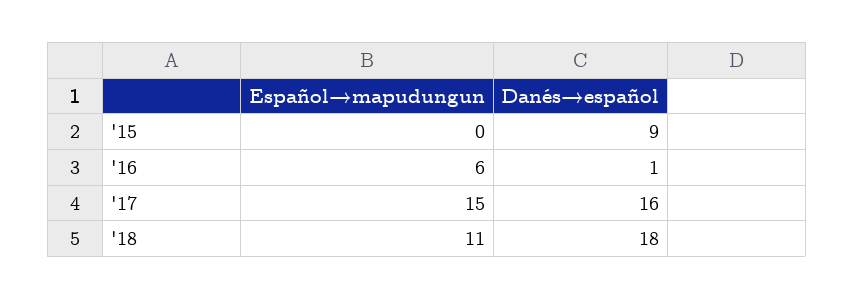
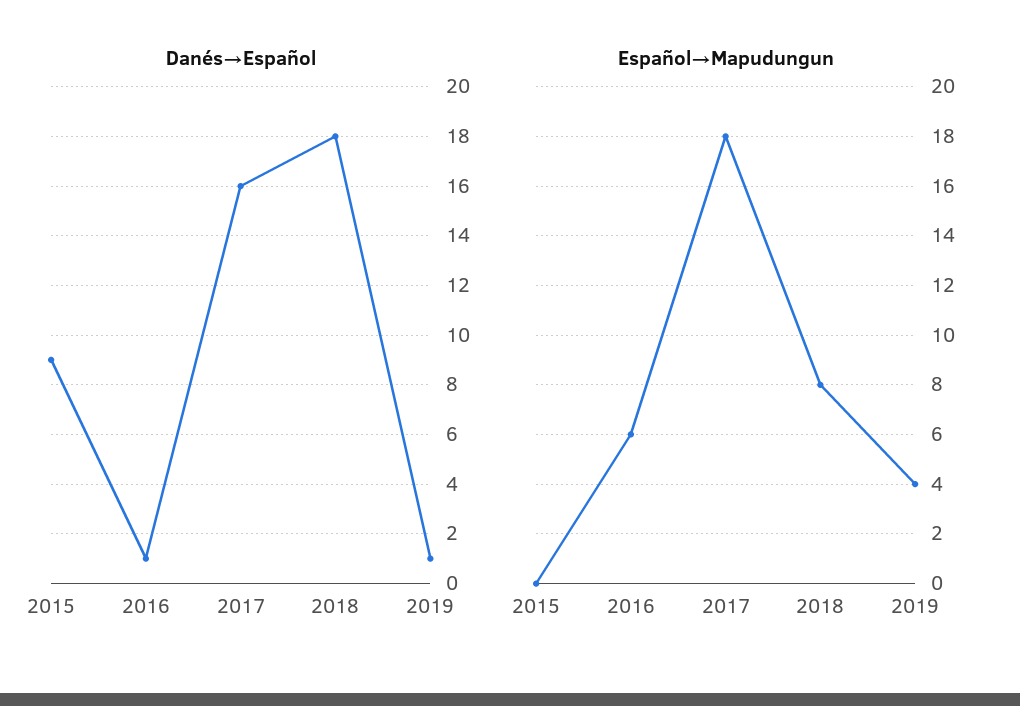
Español→mapudungun, '17: 15 -> 18
Español→mapudungun, '18: 11 -> 8
Danés→español, 2019: none -> 1
Español→mapudungun, 2019: none -> 4

